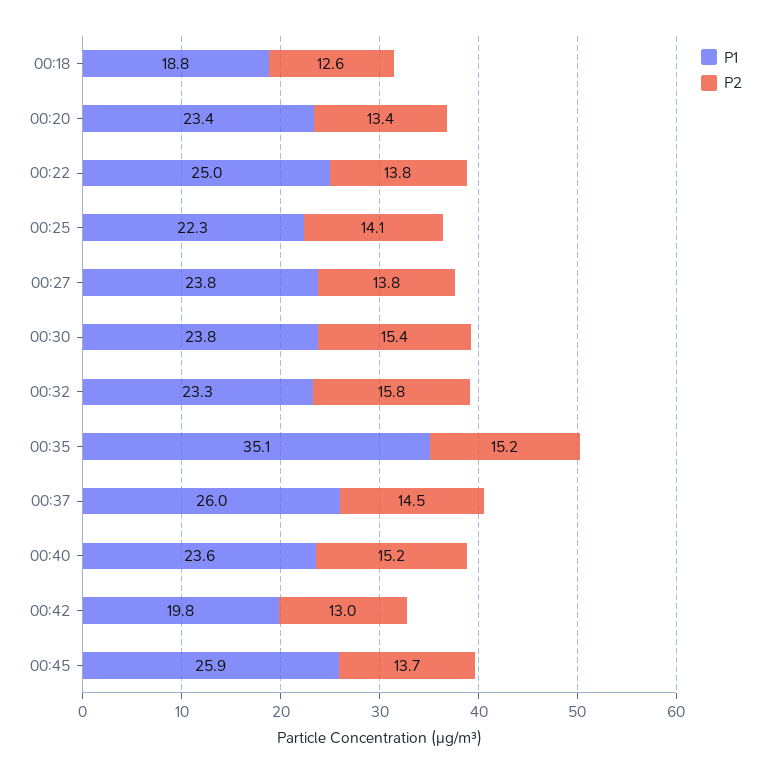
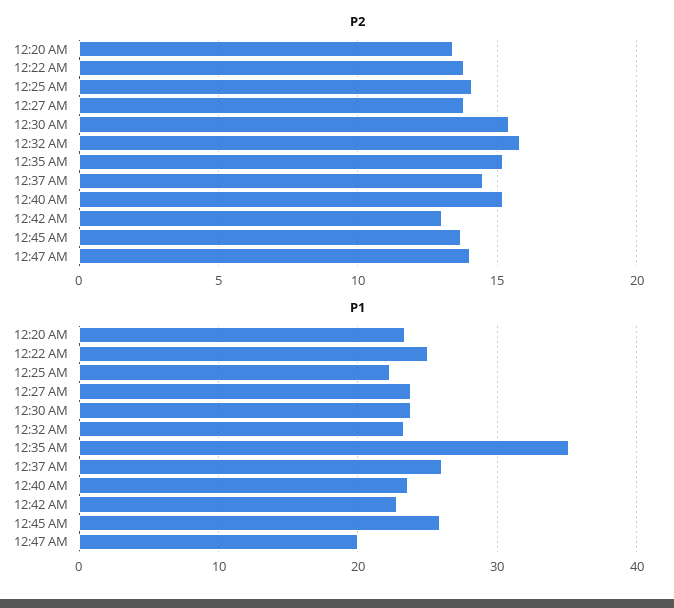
P1, 00:18: 18.8 -> none
P2, 00:18: 12.6 -> none
P1, 00:42: 19.8 -> 23
P2, 12:47 AM: none -> 14
P1, 12:47 AM: none -> 20

